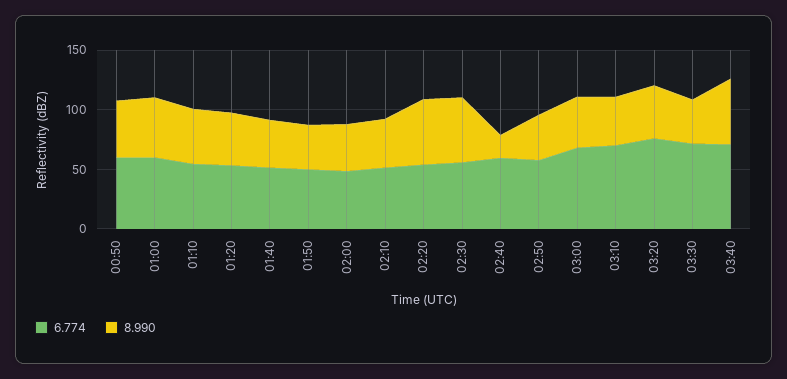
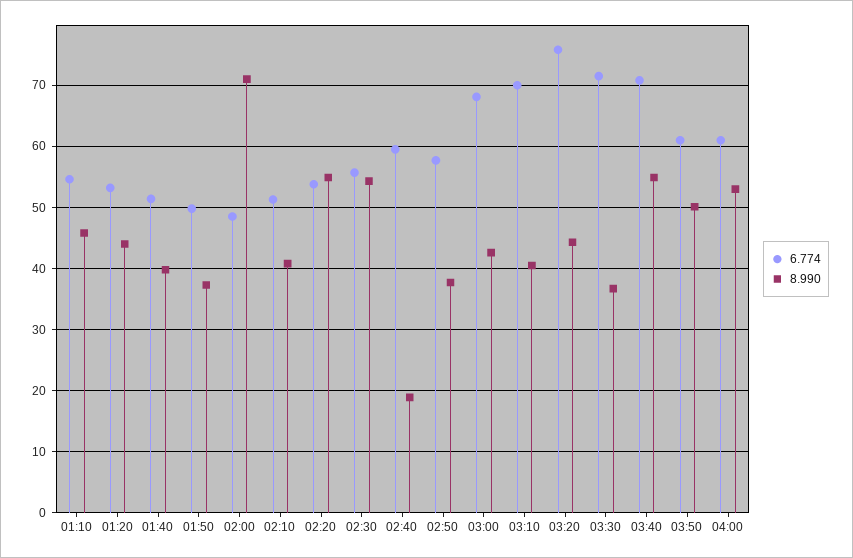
6.774, 00:50: 60 -> none
8.990, 00:50: 50 -> none
6.774, 01:00: 60 -> none
8.990, 01:00: 50 -> none
8.990, 02:00: 40 -> 71
6.774, 03:50: none -> 61
8.990, 03:50: none -> 50
6.774, 04:00: none -> 61
8.990, 04:00: none -> 53

